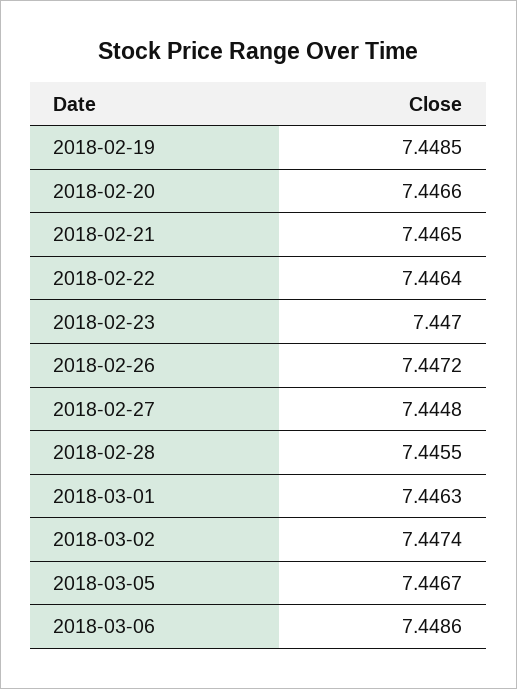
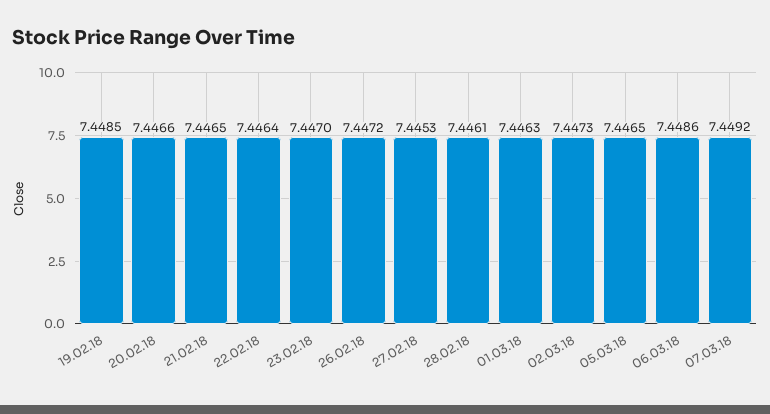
2018-02-27: 7.4448 -> 7.4453
2018-02-28: 7.4455 -> 7.4461
2018-03-02: 7.4474 -> 7.4473
2018-03-05: 7.4467 -> 7.4465
07.03.18: none -> 7.4492

